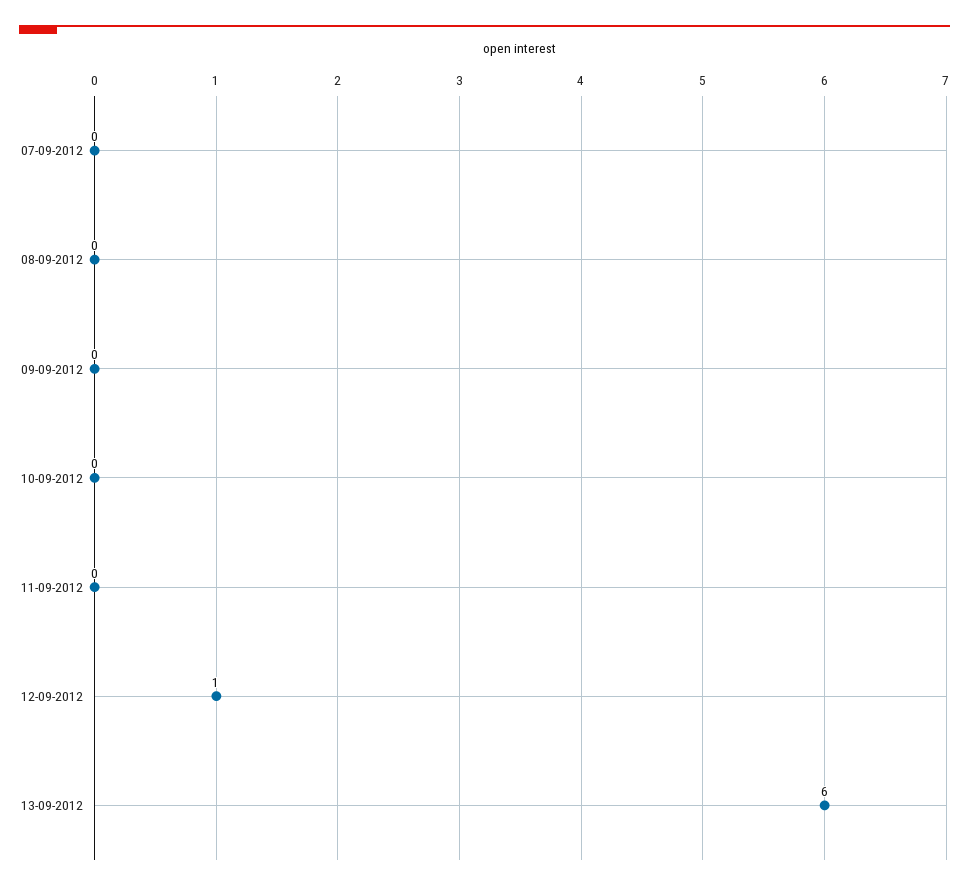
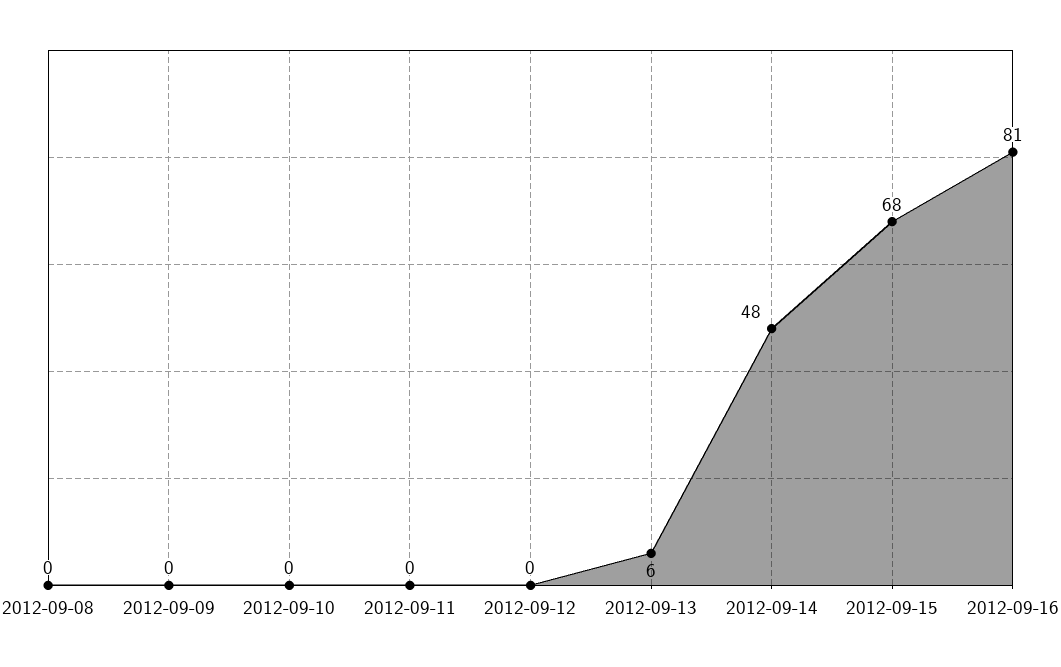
07-09-2012: 0 -> none
12-09-2012: 1 -> 0
2012-09-14: none -> 48
2012-09-15: none -> 68
2012-09-16: none -> 81

